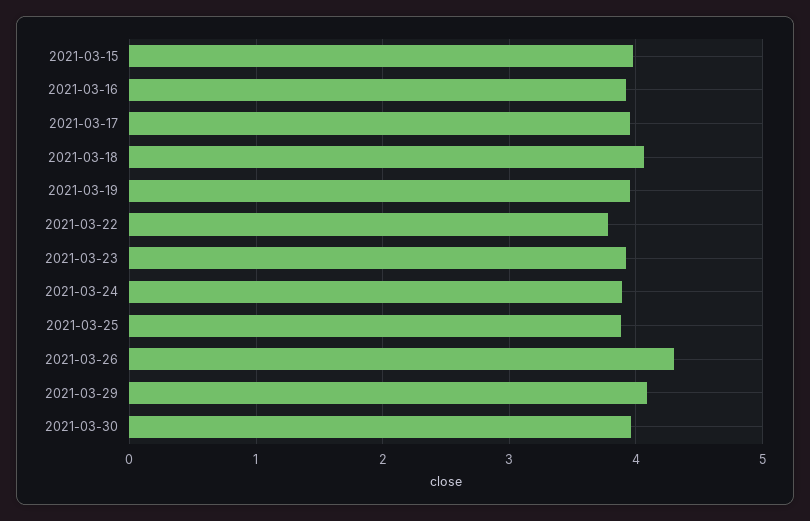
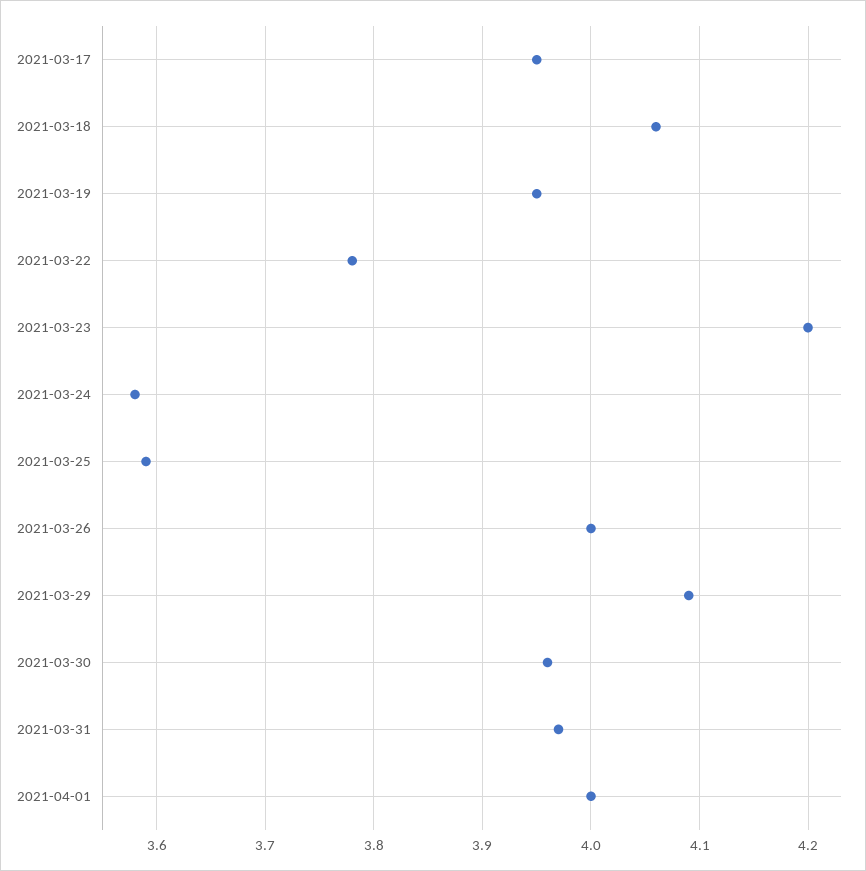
2021-03-15: 4 -> none
2021-03-16: 3.9 -> none
2021-03-23: 3.9 -> 4.2
2021-03-24: 3.9 -> 3.58
2021-03-25: 3.9 -> 3.59
2021-03-26: 4.3 -> 4
2021-03-31: none -> 3.97
2021-04-01: none -> 4

